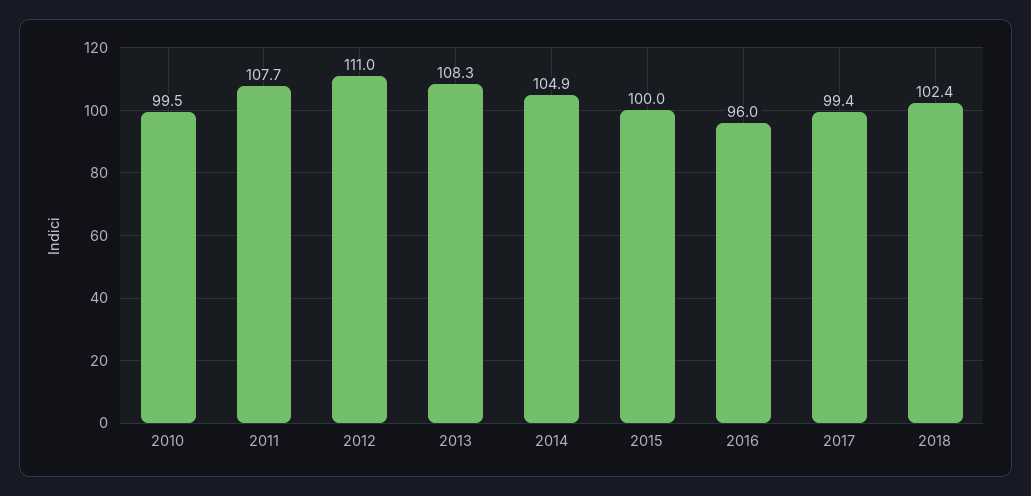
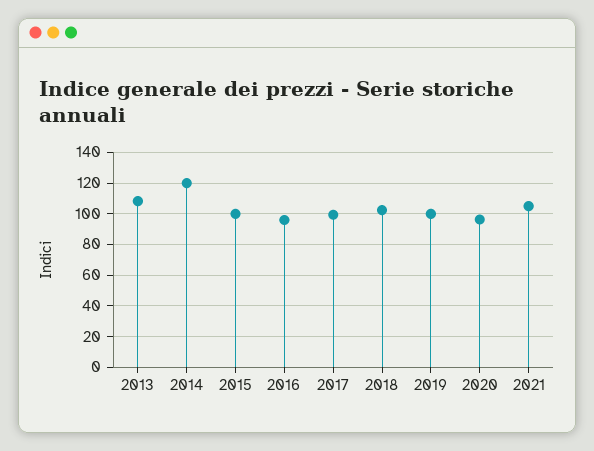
2010: 99.5 -> none
2011: 107.7 -> none
2012: 111 -> none
2014: 104.9 -> 120
2019: none -> 100
2020: none -> 95
2021: none -> 105

